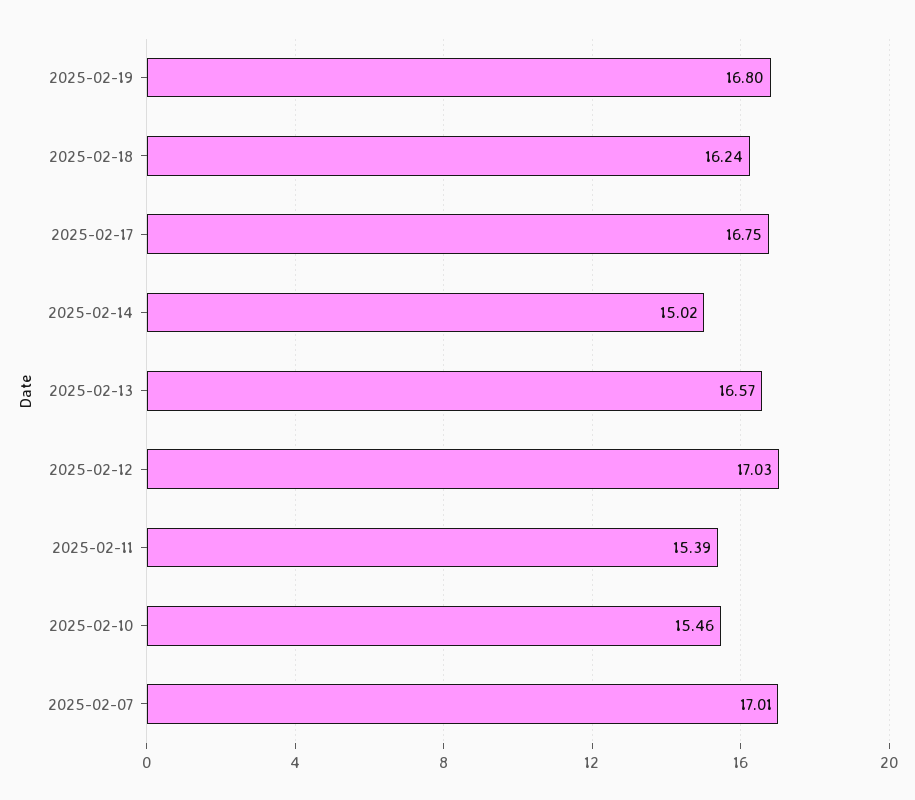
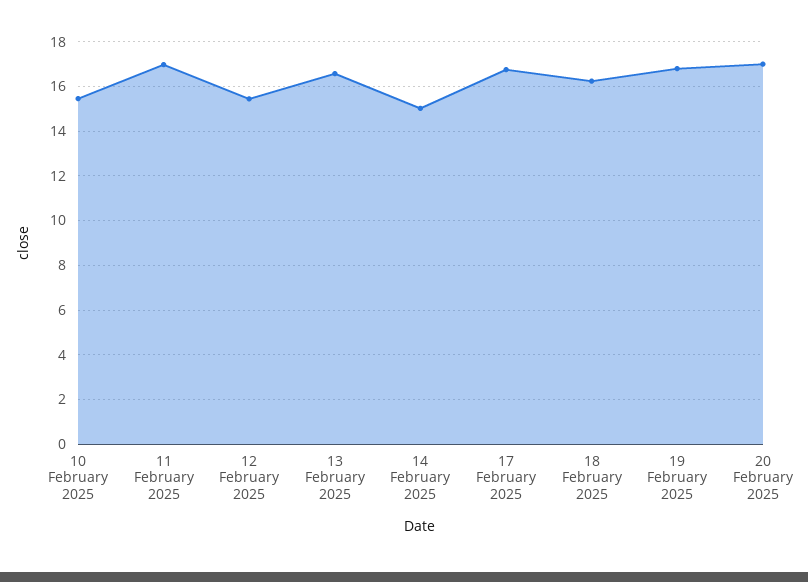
2025-02-12: 17.03 -> 15.5
2025-02-11: 15.39 -> 17
2025-02-07: 17.01 -> none
20 February 2025: none -> 17

